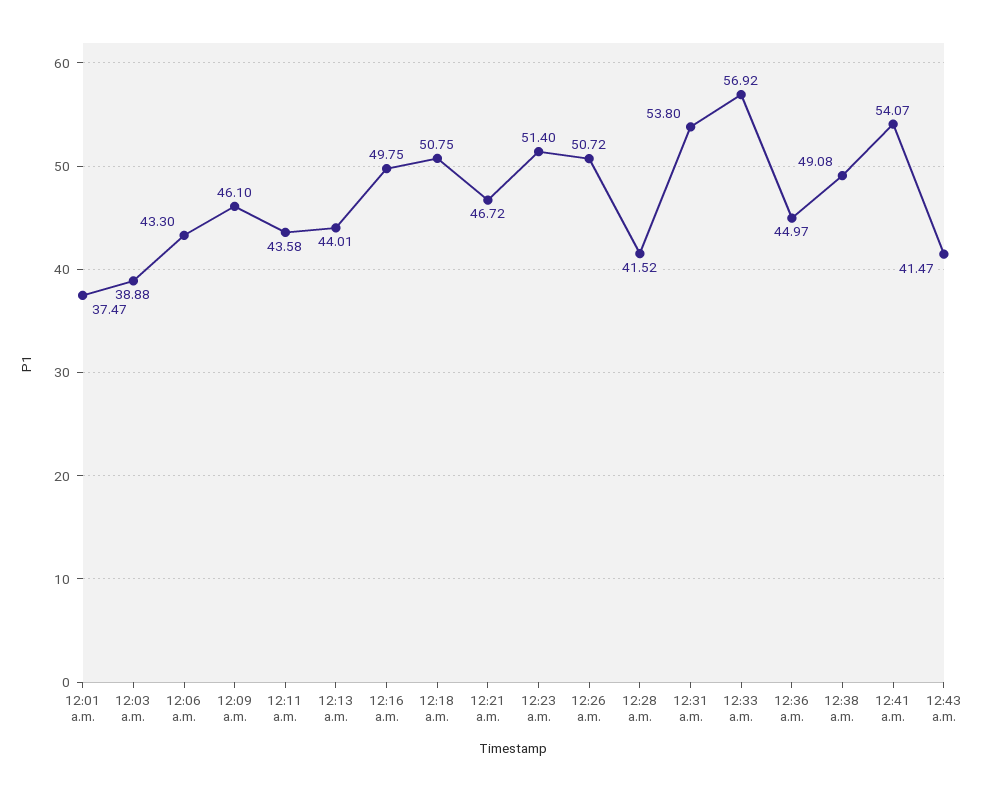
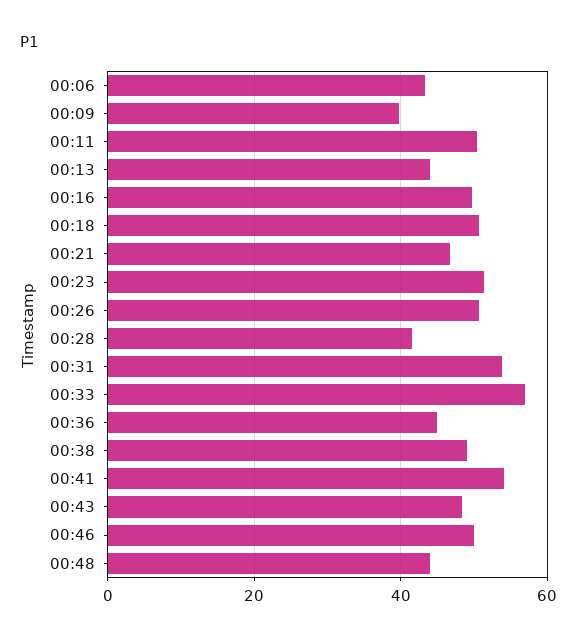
12:01 a.m.: 37.47 -> none
12:03 a.m.: 38.88 -> none
12:09 a.m.: 46.1 -> 40
12:11 a.m.: 43.58 -> 50
12:43 a.m.: 41.47 -> 48
00:46: none -> 50
00:48: none -> 44

